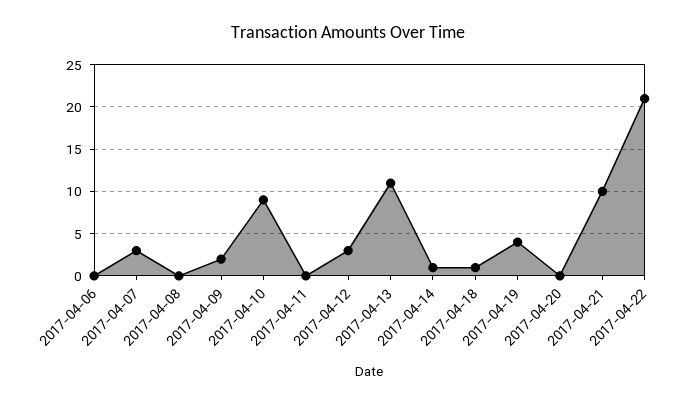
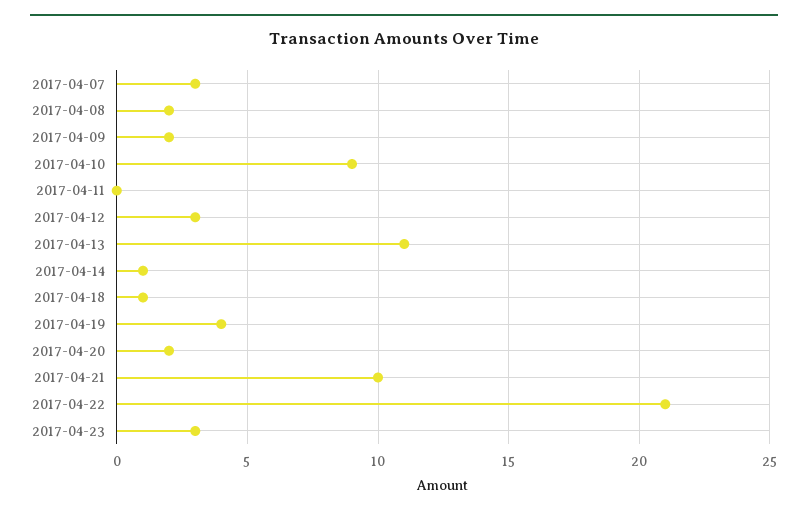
2017-04-06: 0 -> none
2017-04-08: 0 -> 2
2017-04-20: 0 -> 2
2017-04-23: none -> 3

